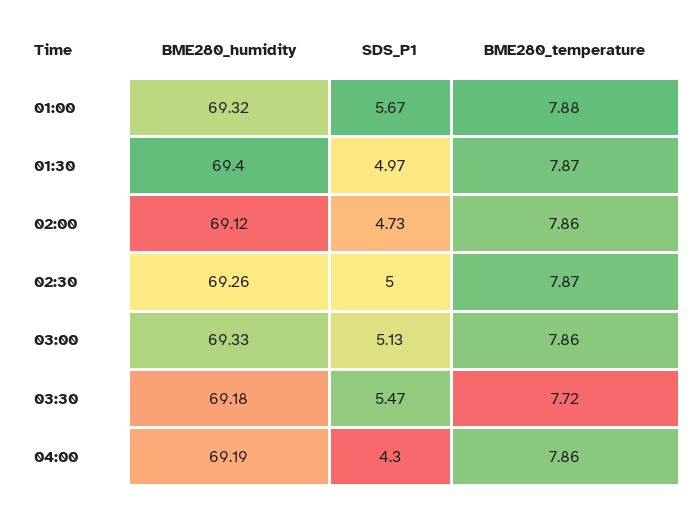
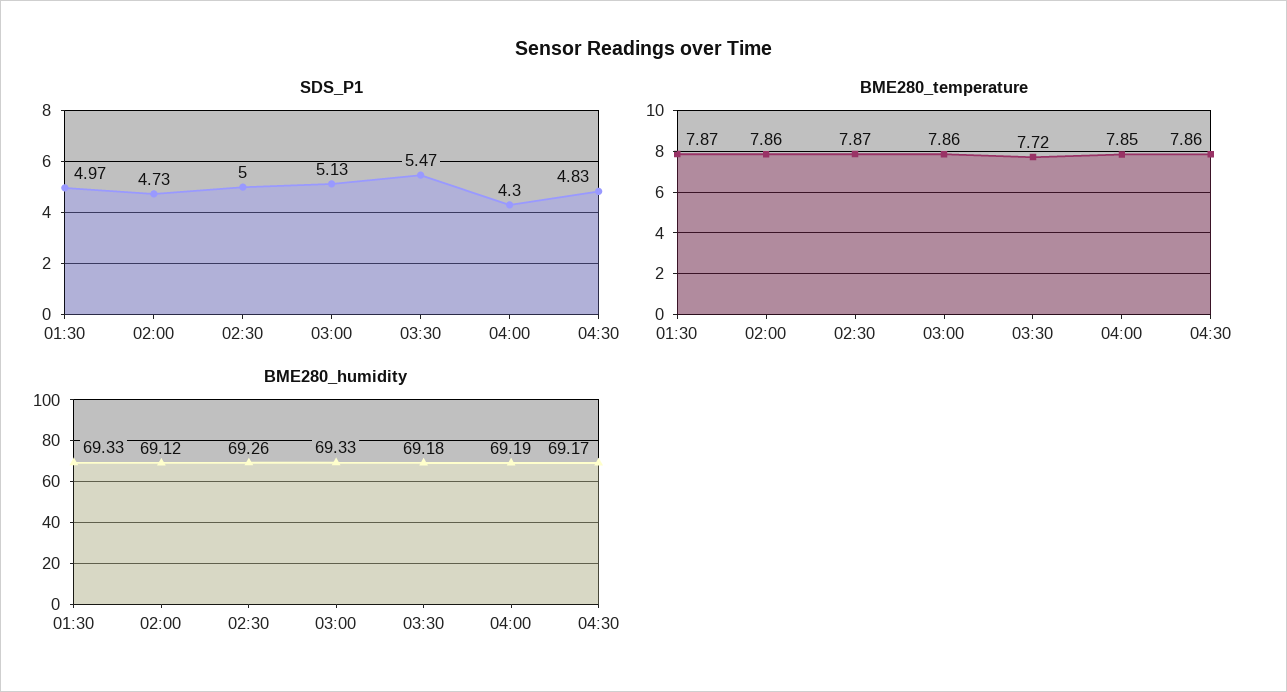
BME280_humidity, 01:00: 69.32 -> none
SDS_P1, 01:00: 5.67 -> none
BME280_temperature, 01:00: 7.88 -> none
BME280_humidity, 01:30: 69.4 -> 69.33
BME280_temperature, 04:00: 7.86 -> 7.85
SDS_P1, 04:30: none -> 4.83
BME280_temperature, 04:30: none -> 7.86
BME280_humidity, 04:30: none -> 69.17

